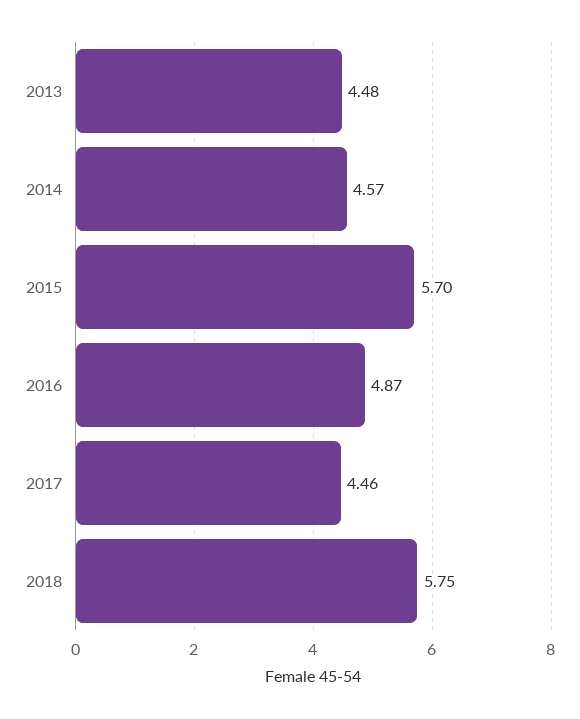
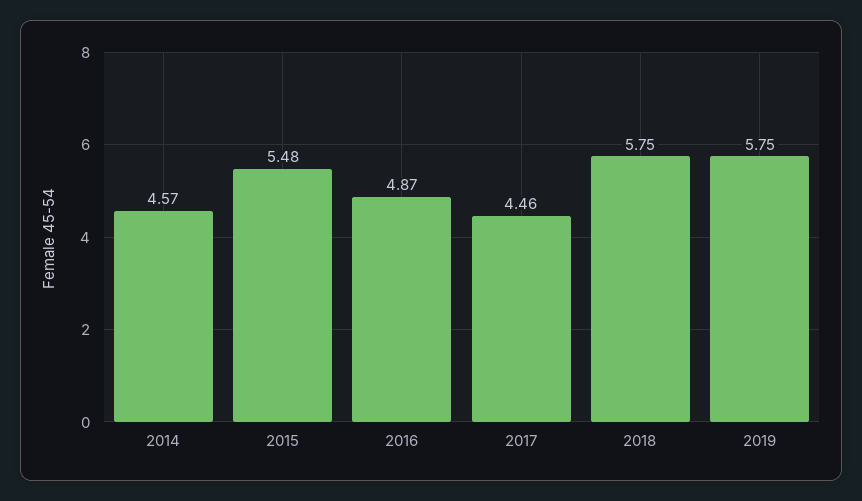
2013: 4.48 -> none
2015: 5.7 -> 5.48
2019: none -> 5.75

